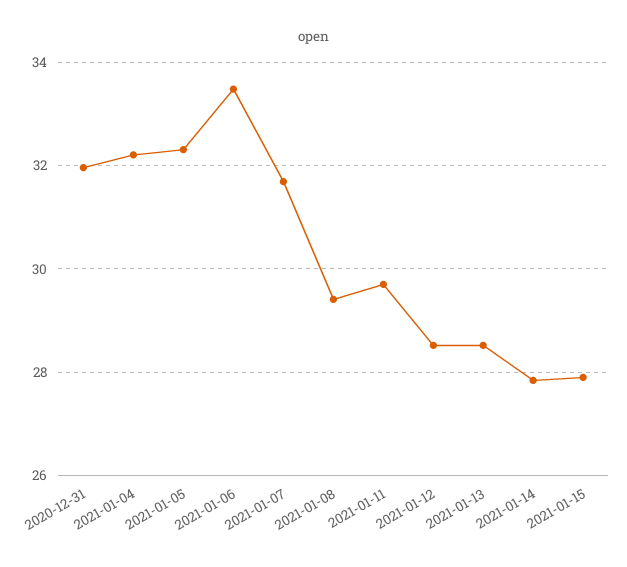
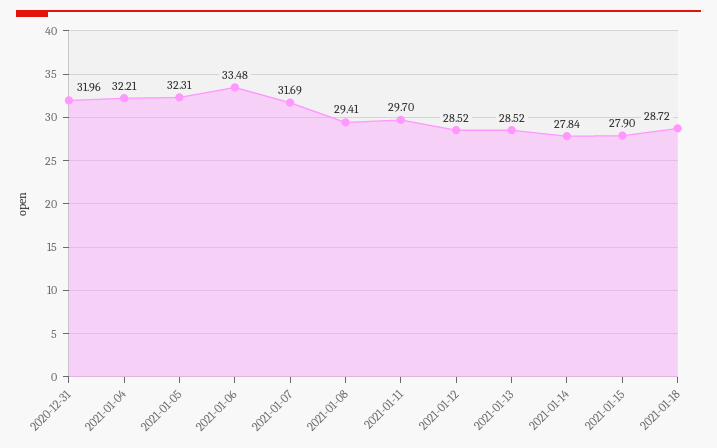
2021-01-18: none -> 28.72

